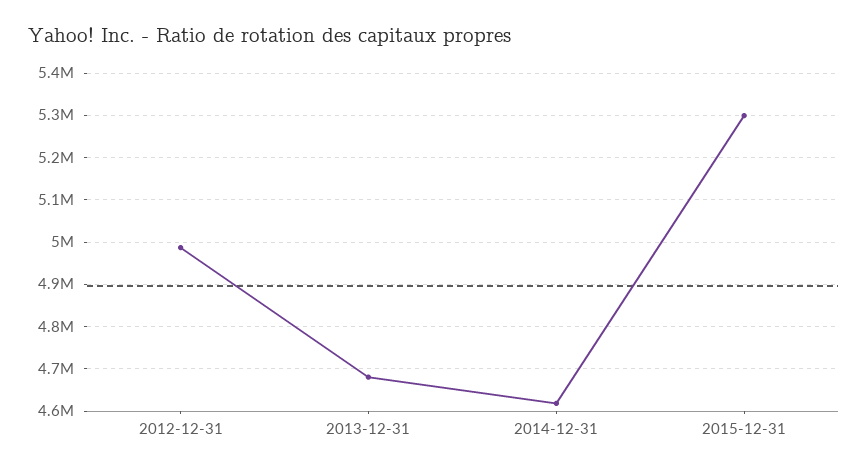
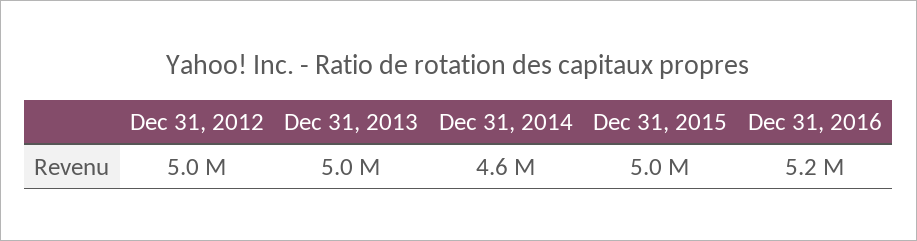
2013-12-31: 4680000 -> 5000000
2015-12-31: 5300000 -> 5000000
Dec 31, 2016: none -> 5200000

